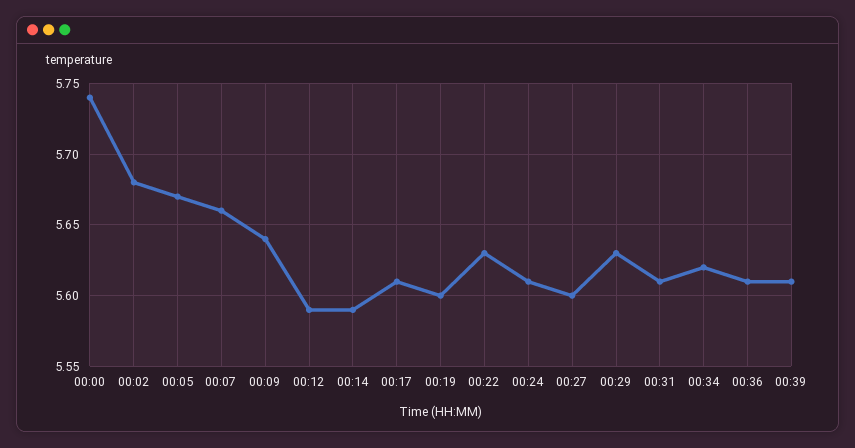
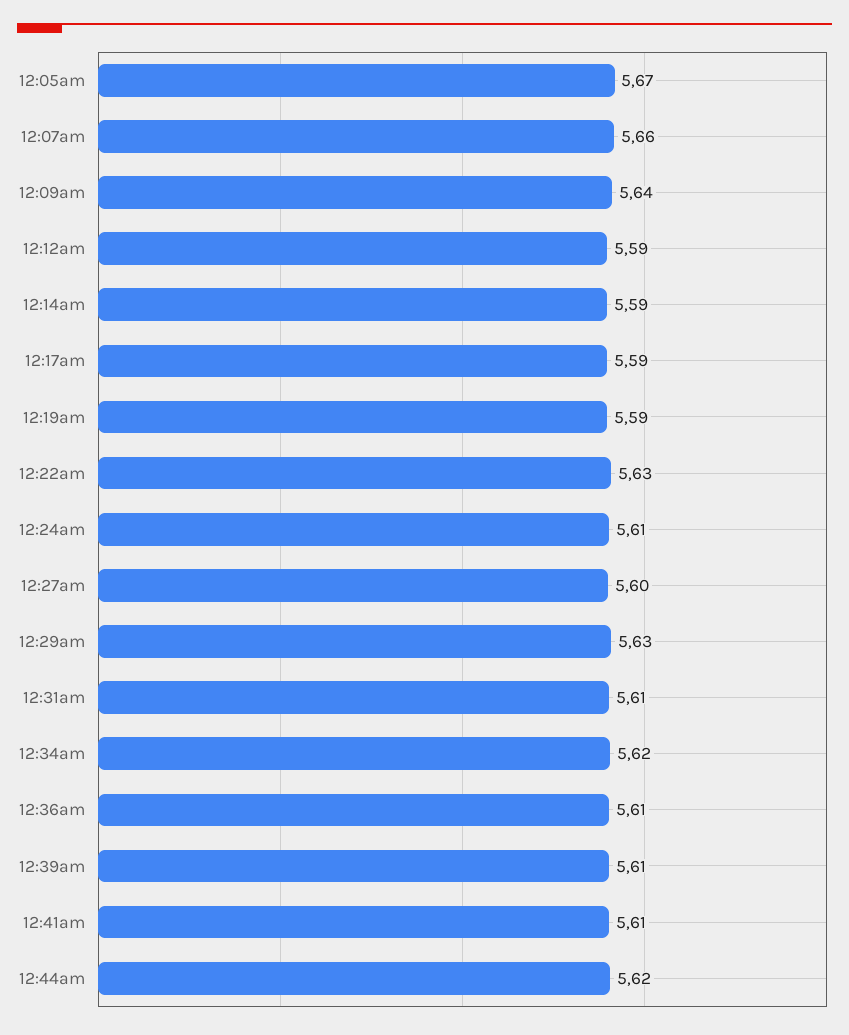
00:00: 5.74 -> none
00:02: 5.68 -> none
00:17: 5.61 -> 5.59
00:19: 5.6 -> 5.59
12:41am: none -> 5.61
12:44am: none -> 5.62

